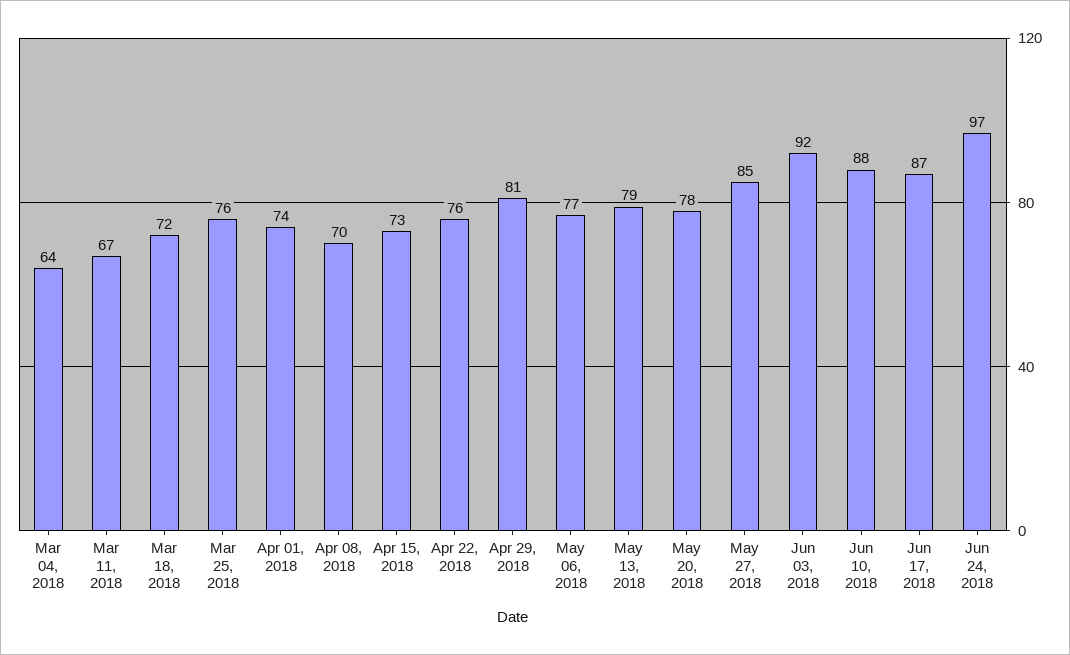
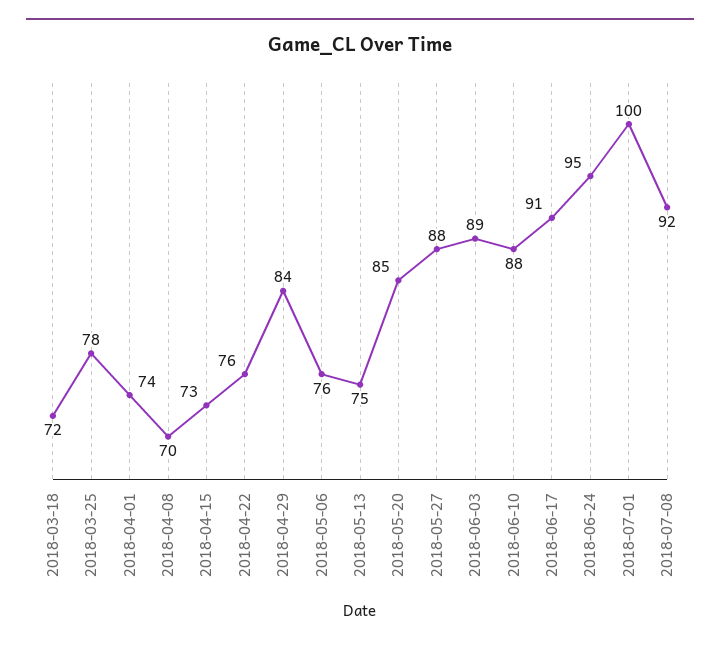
Mar 04, 2018: 64 -> none
Mar 11, 2018: 67 -> none
Mar 25, 2018: 76 -> 78
Apr 29, 2018: 81 -> 84
May 06, 2018: 77 -> 76
May 13, 2018: 79 -> 75
May 20, 2018: 78 -> 85
May 27, 2018: 85 -> 88
Jun 03, 2018: 92 -> 89
Jun 17, 2018: 87 -> 91
Jun 24, 2018: 97 -> 95
2018-07-01: none -> 100
2018-07-08: none -> 92

